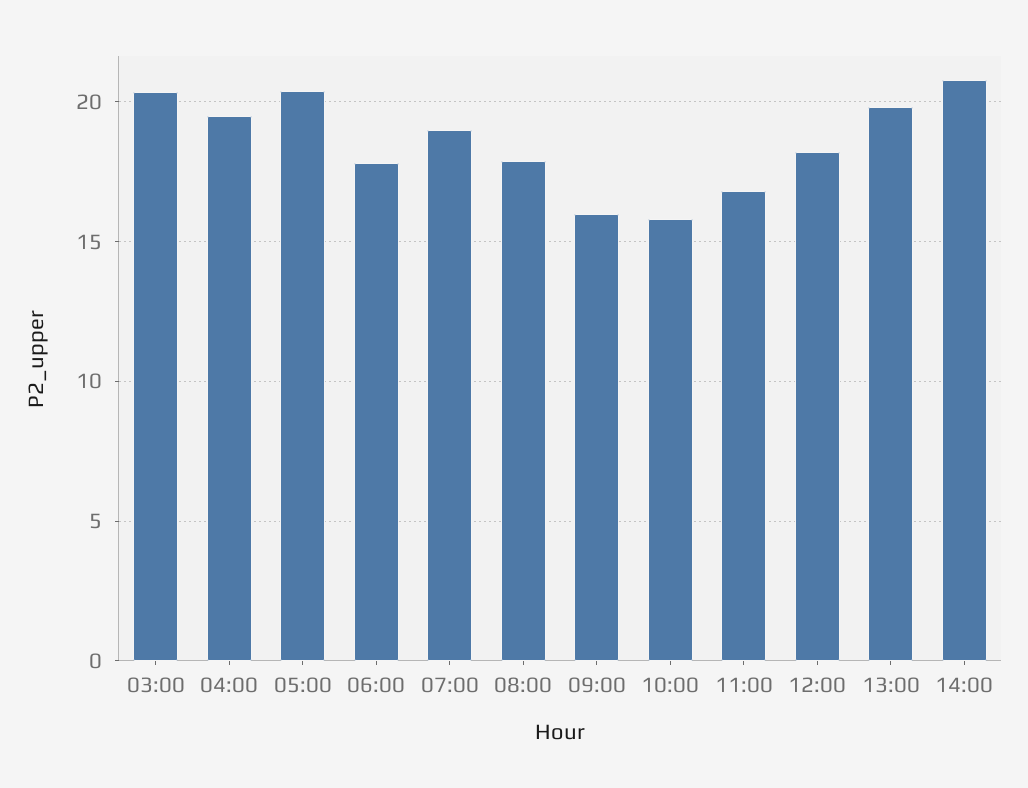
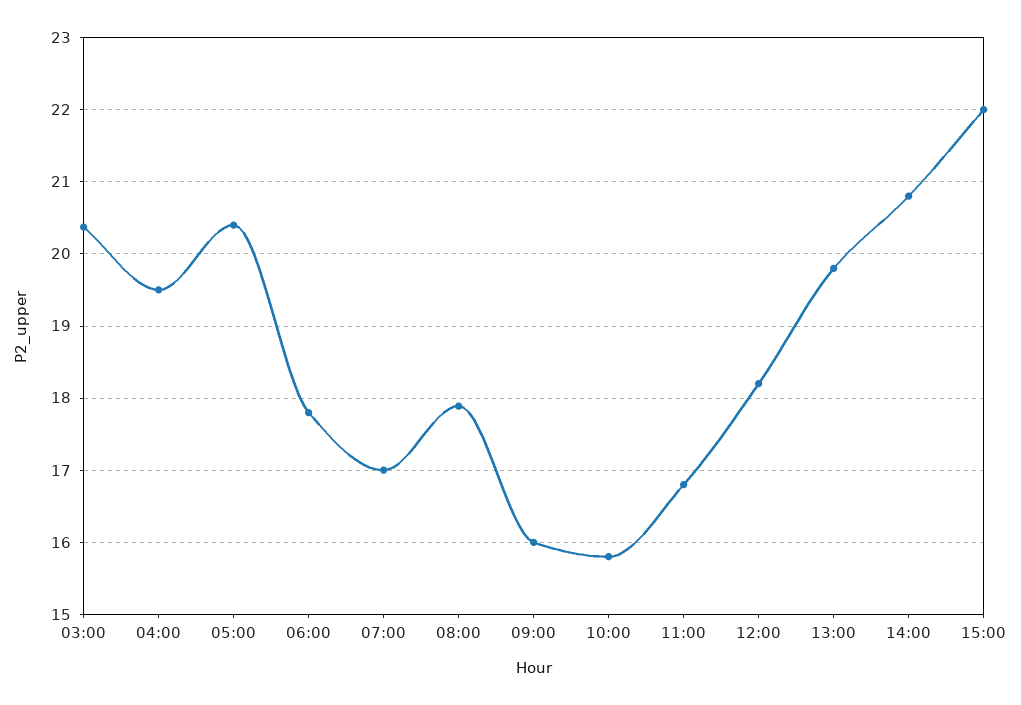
07:00: 19 -> 17
15:00: none -> 22

